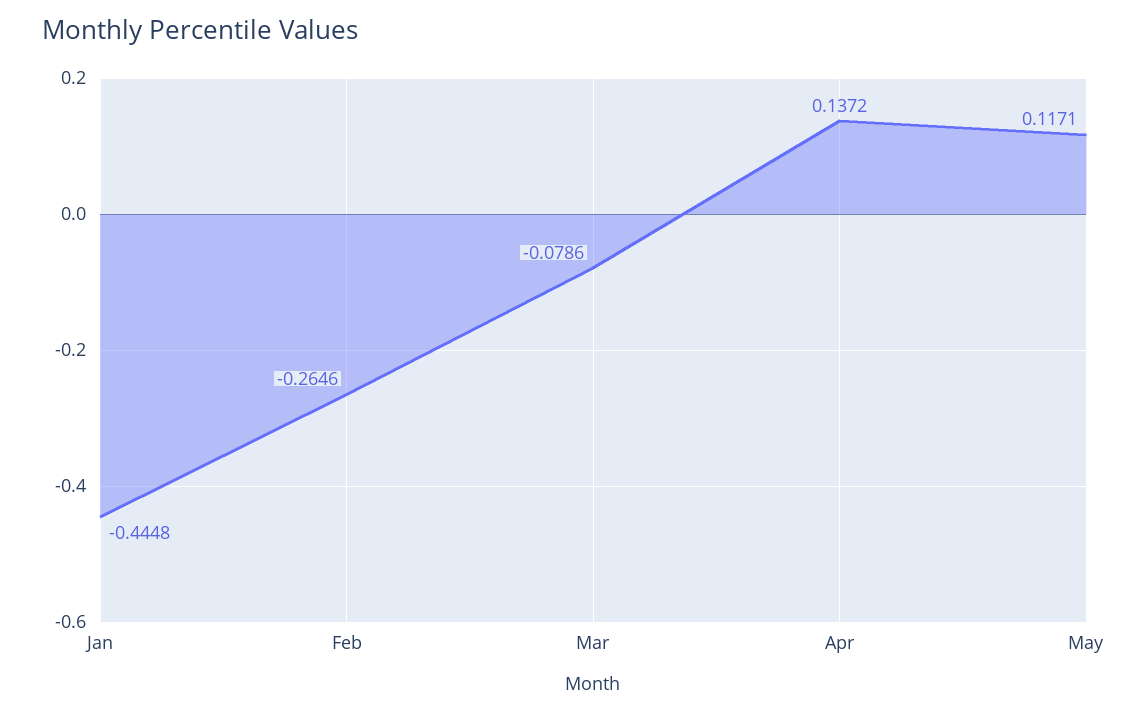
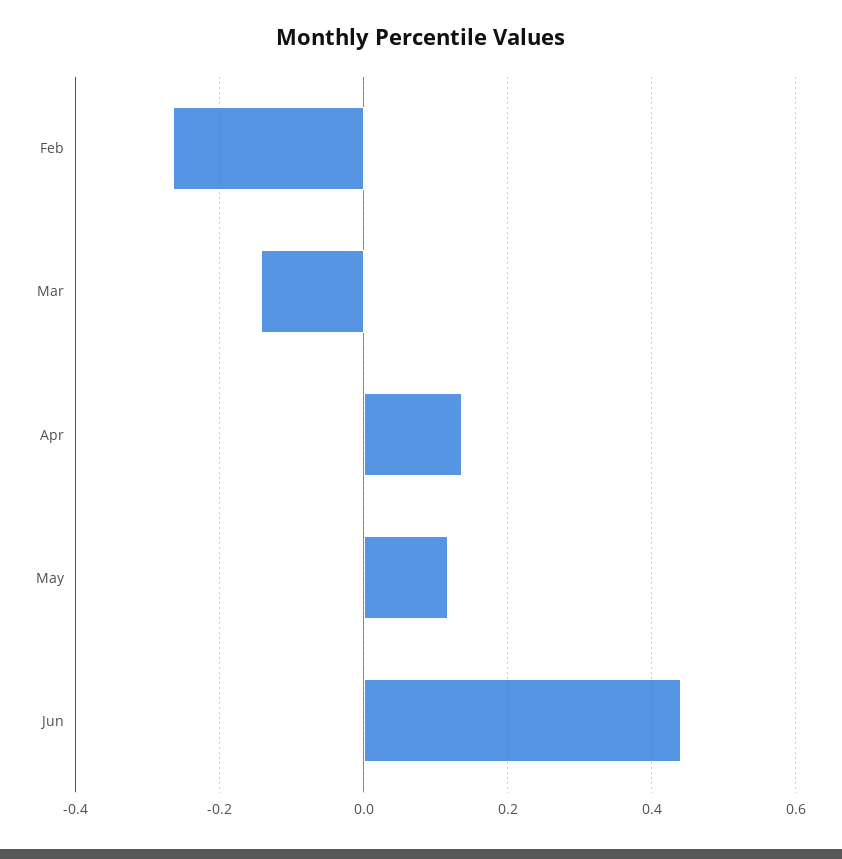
Jan: -0.4448 -> none
Mar: -0.0786 -> -0.14
Jun: none -> 0.44

